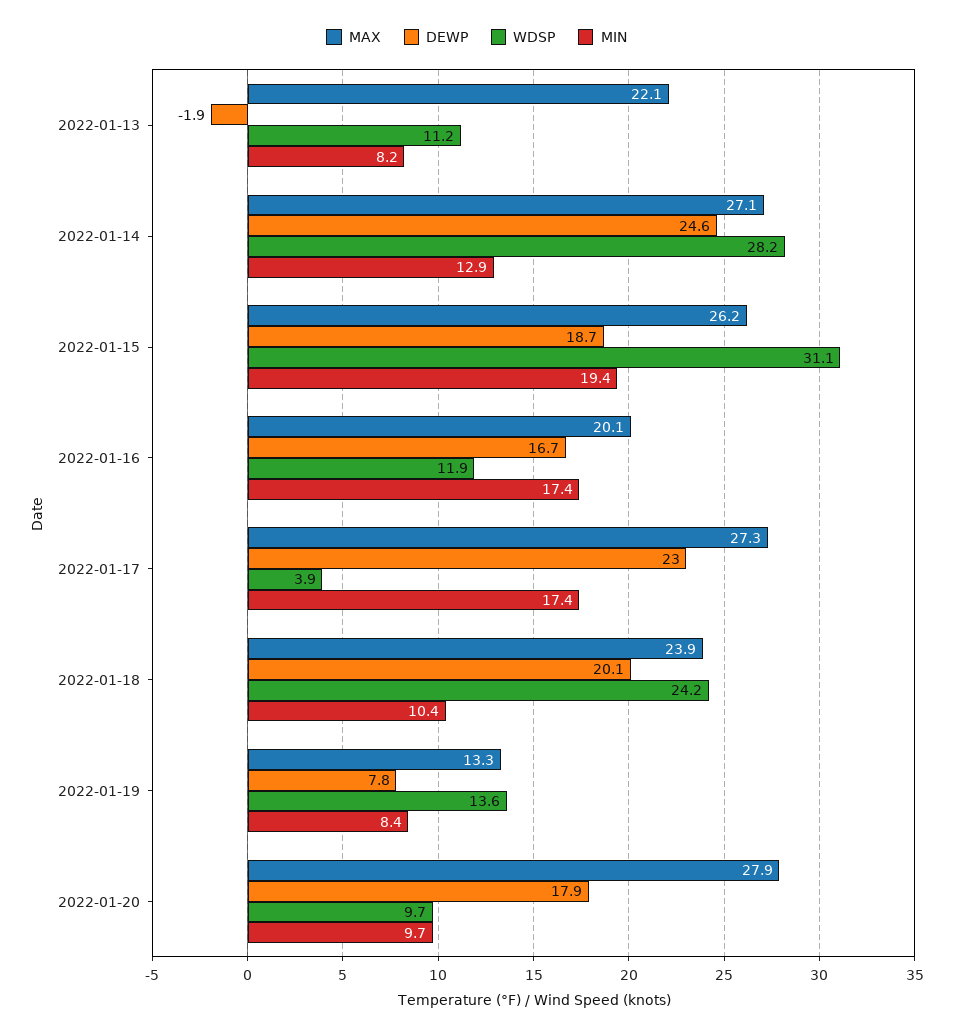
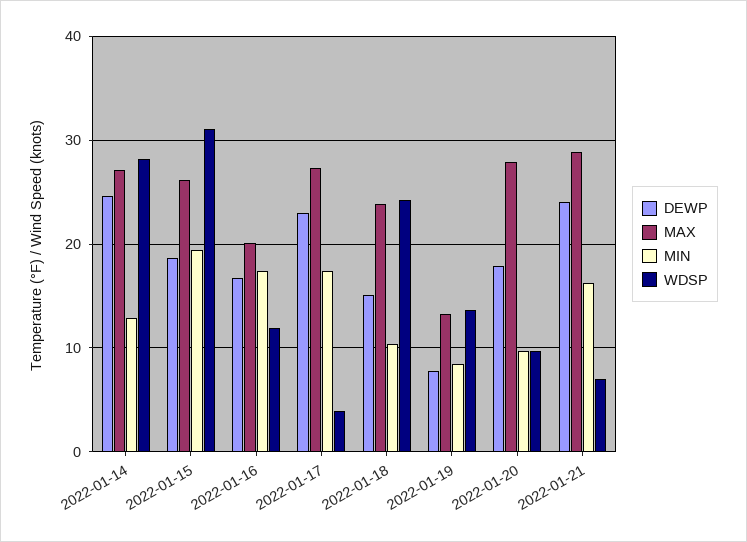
MAX, 2022-01-13: 22.1 -> none
DEWP, 2022-01-13: -1.9 -> none
WDSP, 2022-01-13: 11.2 -> none
MIN, 2022-01-13: 8.2 -> none
DEWP, 2022-01-18: 20.1 -> 15
DEWP, 2022-01-21: none -> 24
MAX, 2022-01-21: none -> 29
MIN, 2022-01-21: none -> 16
WDSP, 2022-01-21: none -> 7

